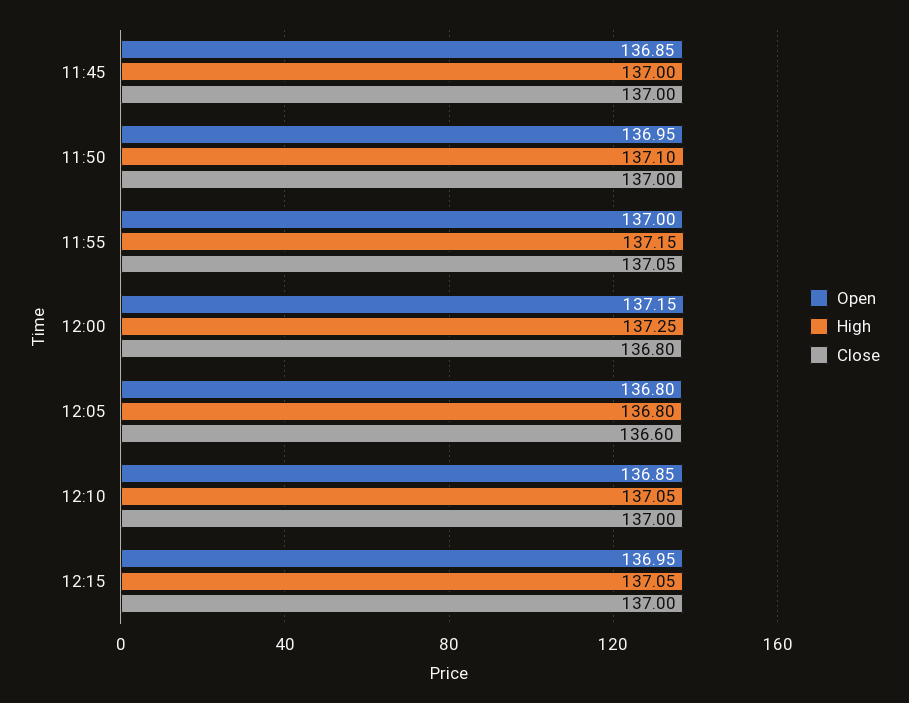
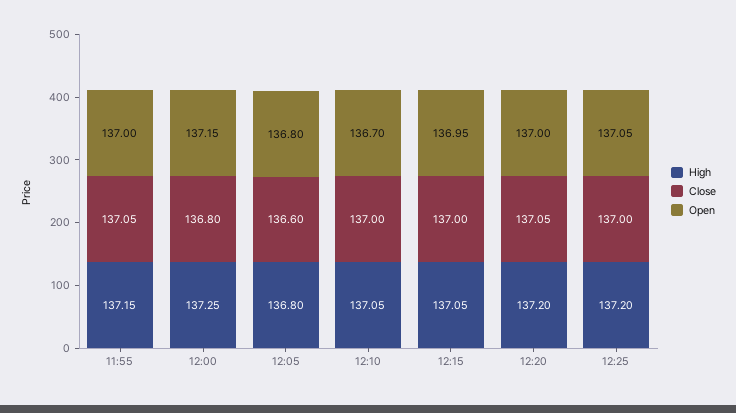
Open, 11:45: 136.85 -> none
High, 11:45: 137 -> none
Close, 11:45: 137 -> none
Open, 11:50: 136.95 -> none
High, 11:50: 137.1 -> none
Close, 11:50: 137 -> none
Open, 12:10: 136.85 -> 136.7
High, 12:20: none -> 137.2
Close, 12:20: none -> 137.05
Open, 12:20: none -> 137
High, 12:25: none -> 137.2
Close, 12:25: none -> 137
Open, 12:25: none -> 137.05

